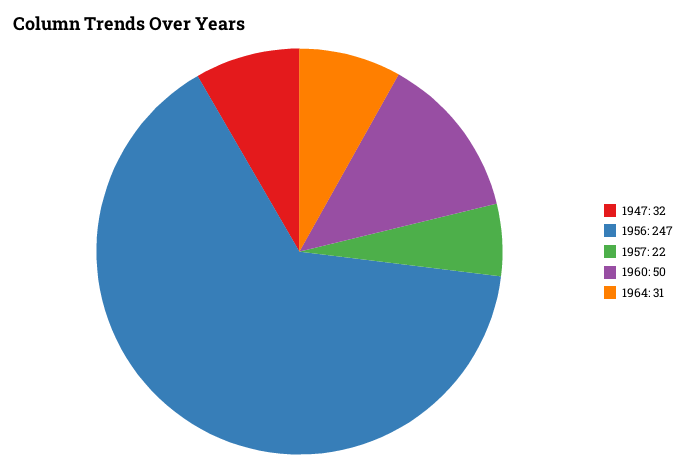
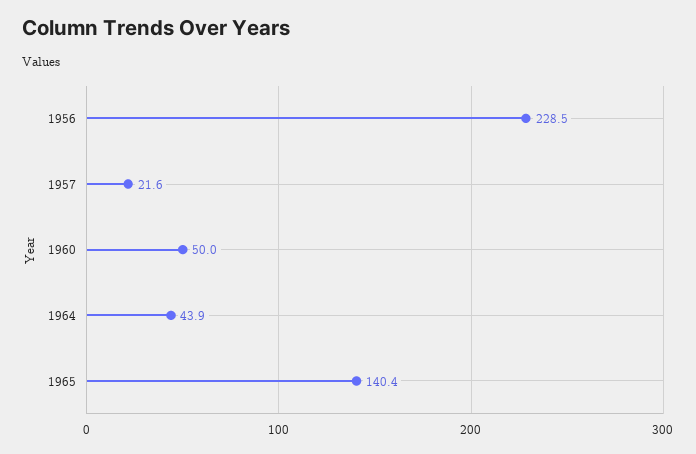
1947: 32 -> none
1956: 247 -> 228.5
1964: 31 -> 43.9
1965: none -> 140.4

